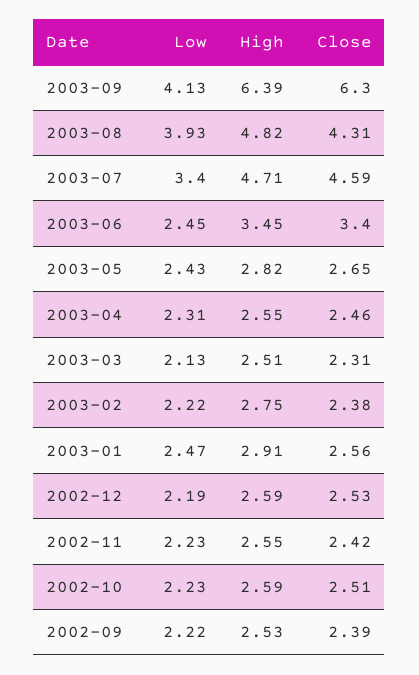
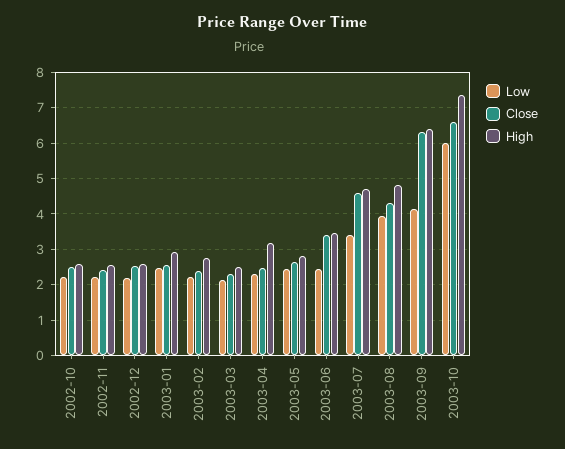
High, 2003-04: 2.55 -> 3.2
Low, 2002-09: 2.22 -> none
High, 2002-09: 2.53 -> none
Close, 2002-09: 2.39 -> none
Low, 2003-10: none -> 6
Close, 2003-10: none -> 6.6
High, 2003-10: none -> 7.4

